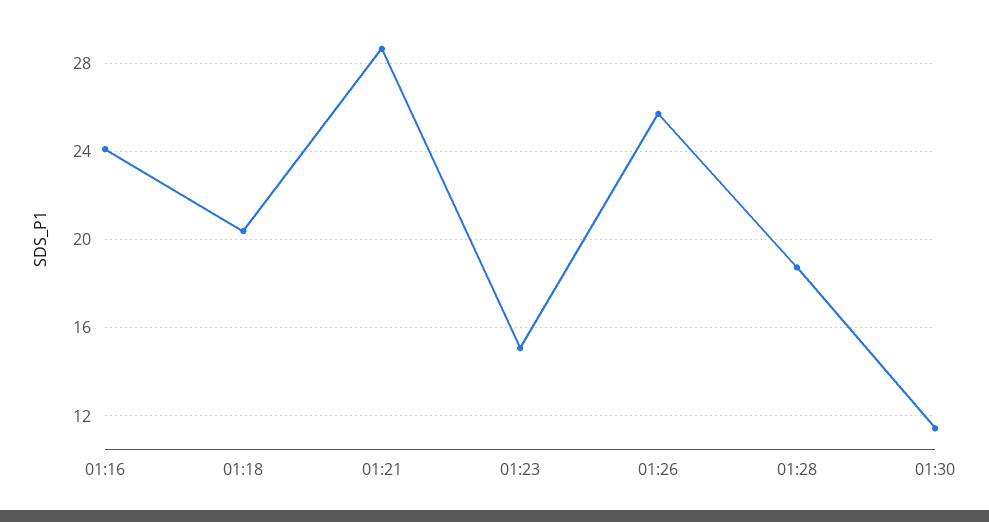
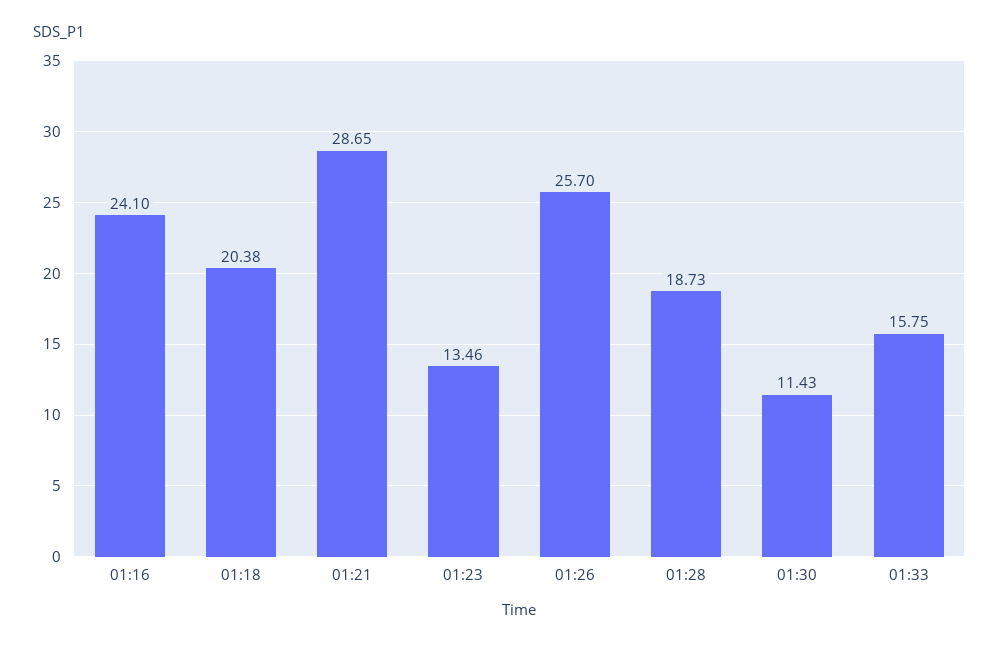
01:23: 15 -> 13.46
01:33: none -> 15.75

